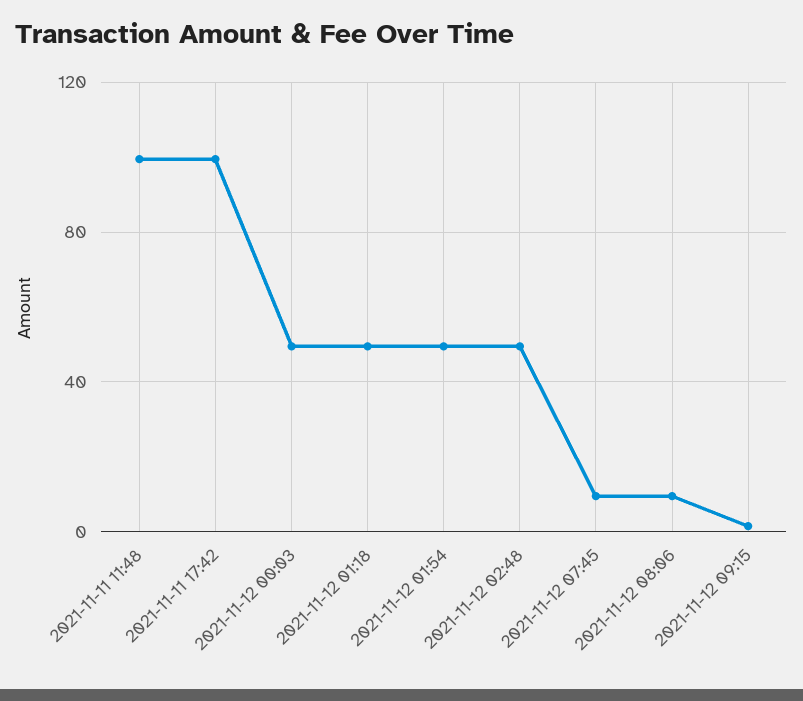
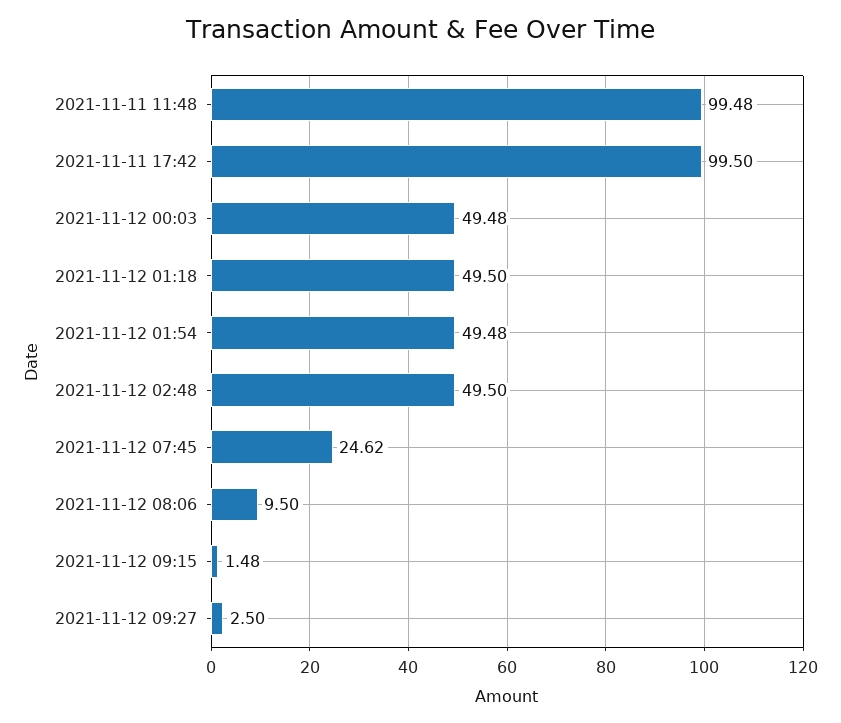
2021-11-12 07:45: 10 -> 24.62
2021-11-12 09:27: none -> 2.5

